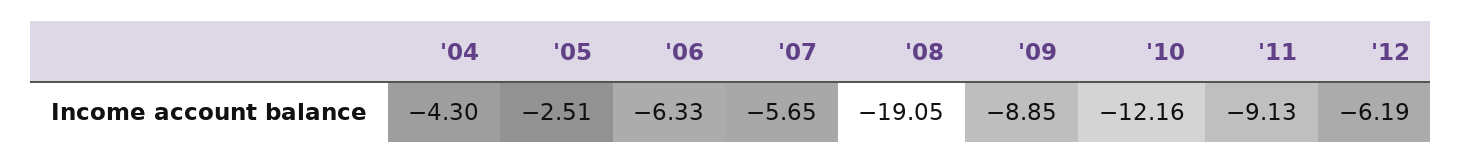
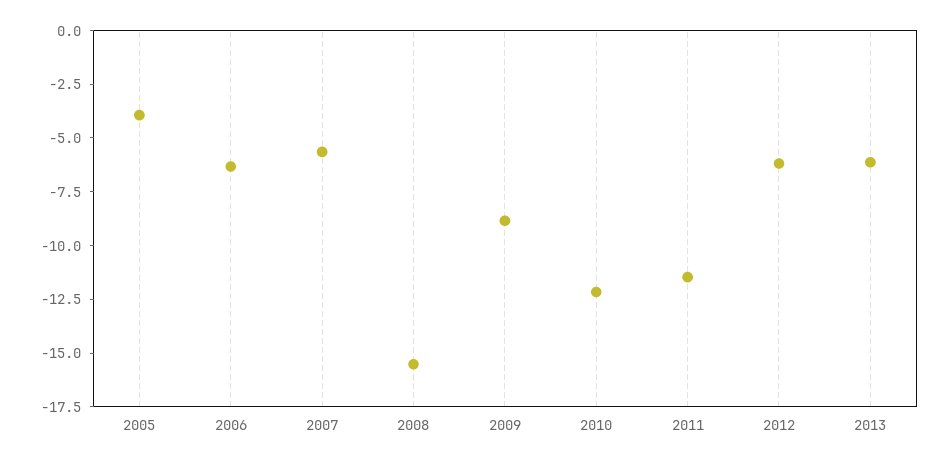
'04: -4.3 -> none
'05: -2.51 -> -4
'08: -19.05 -> -15.5
'11: -9.13 -> -11.5
2013: none -> -6

